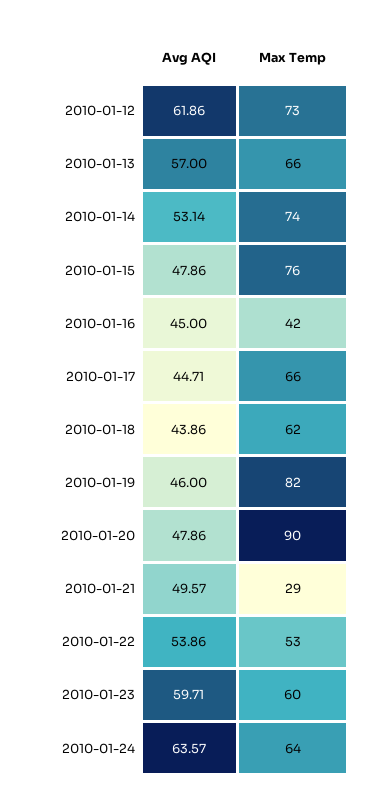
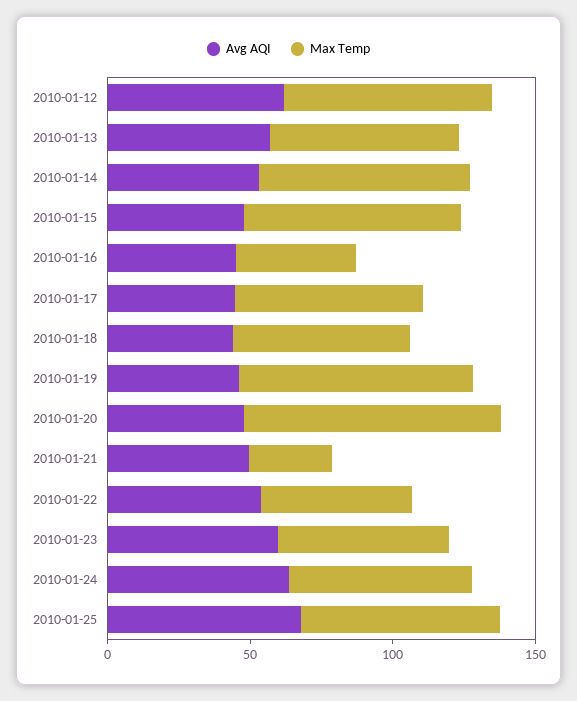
Avg AQI, 2010-01-25: none -> 70
Max Temp, 2010-01-25: none -> 70

